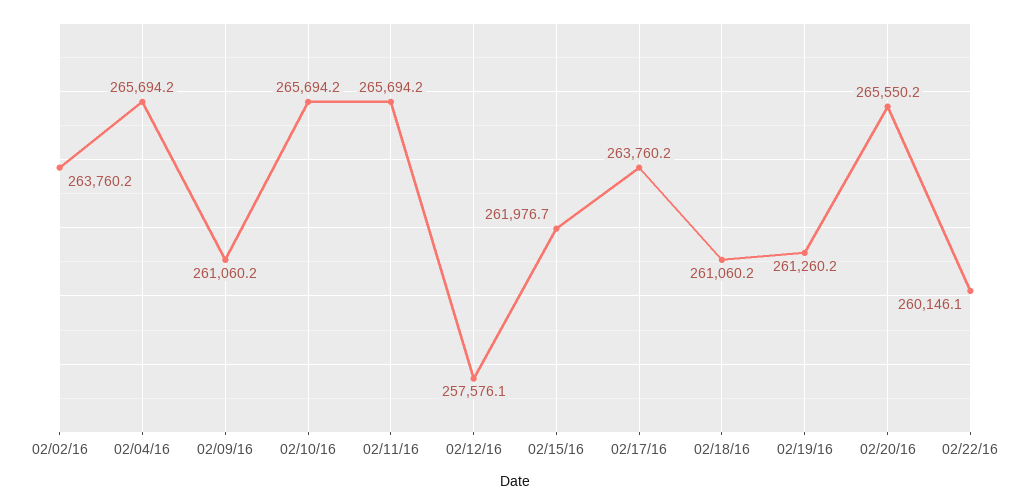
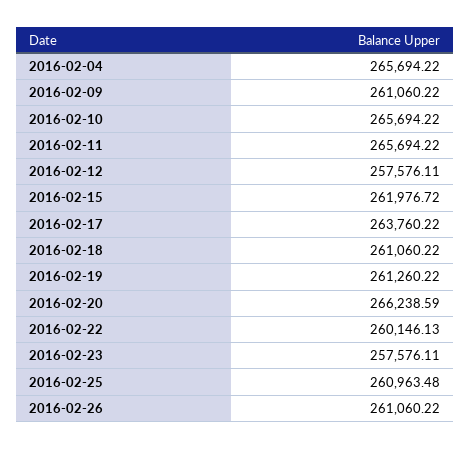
02/02/16: 263760.2 -> none
02/20/16: 265550.2 -> 266238.59
2016-02-23: none -> 257576.11
2016-02-25: none -> 260963.48
2016-02-26: none -> 261060.22

